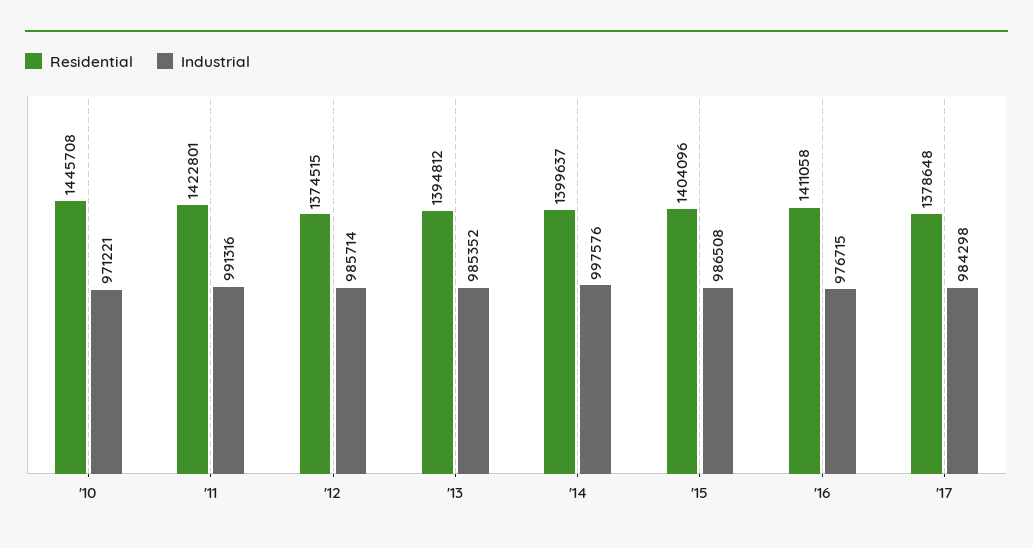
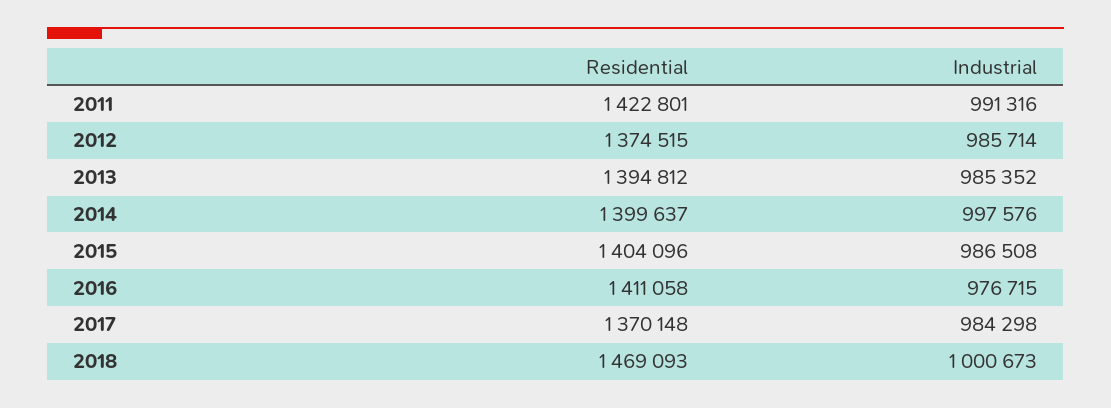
Residential, '10: 1445708 -> none
Industrial, '10: 971221 -> none
Residential, '17: 1378648 -> 1370148
Residential, 2018: none -> 1469093
Industrial, 2018: none -> 1000673

